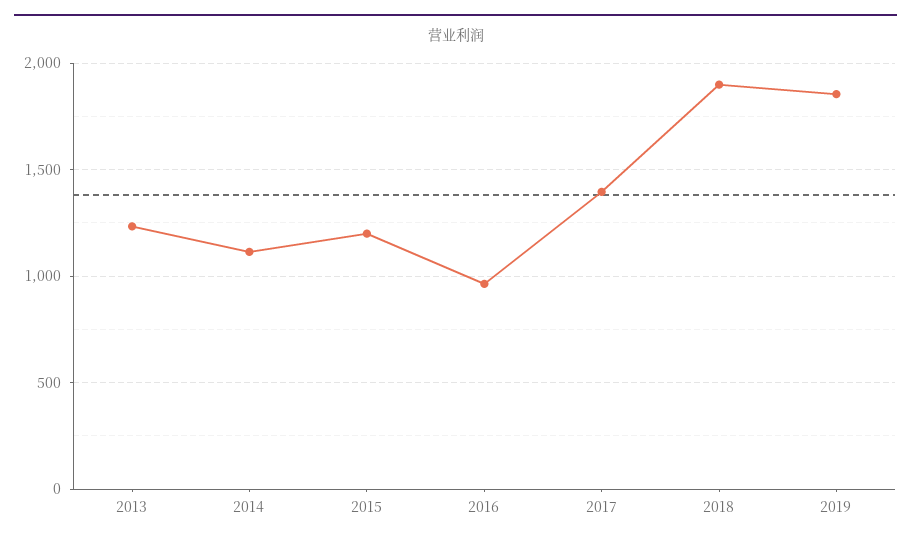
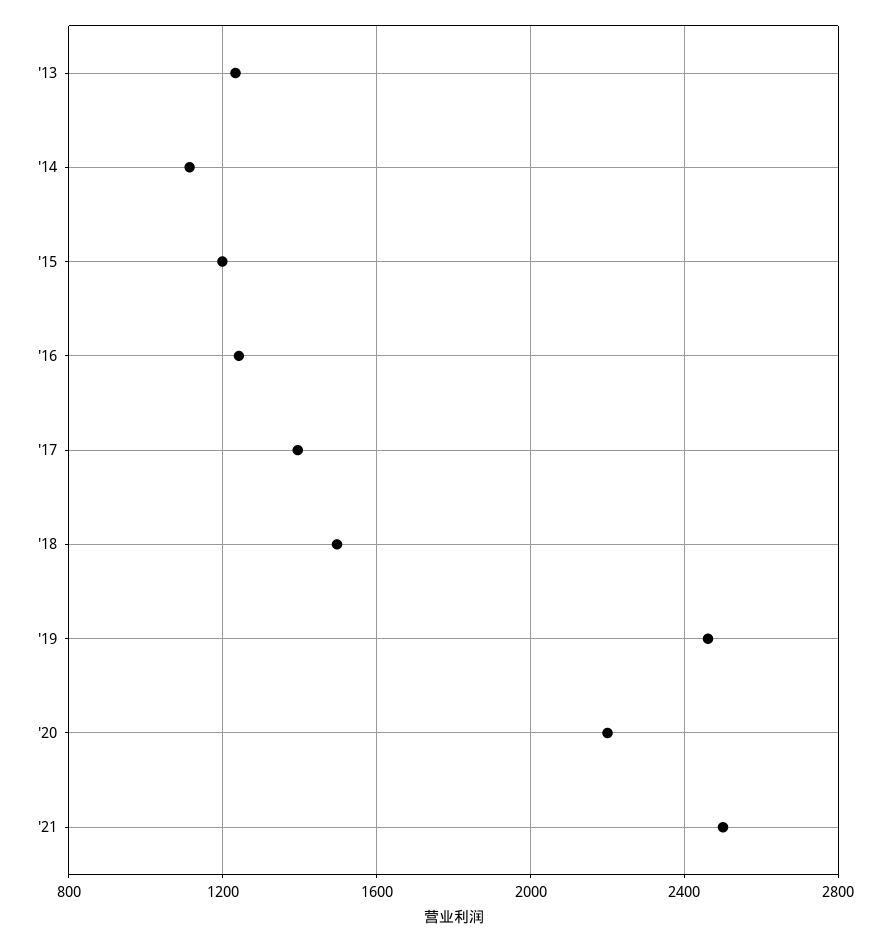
2016: 950 -> 1250
2018: 1900 -> 1500
2019: 1850 -> 2450
'20: none -> 2200
'21: none -> 2500

